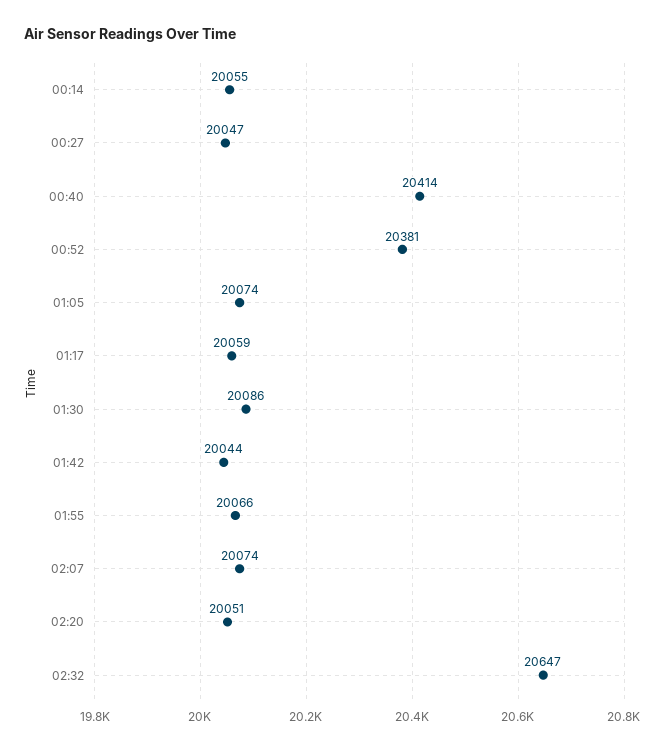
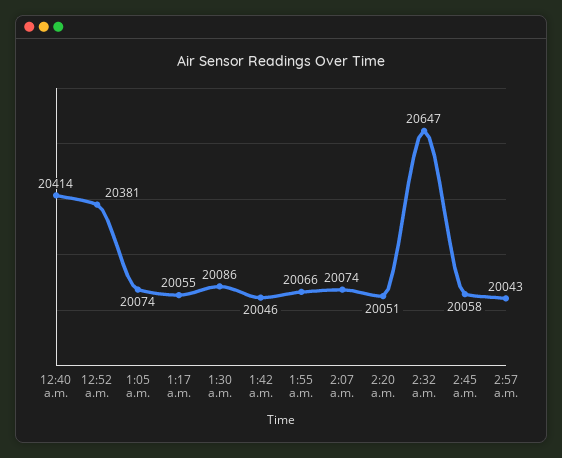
00:14: 20055 -> none
00:27: 20047 -> none
01:17: 20059 -> 20055
01:42: 20044 -> 20046
2:45 a.m.: none -> 20058
2:57 a.m.: none -> 20043

